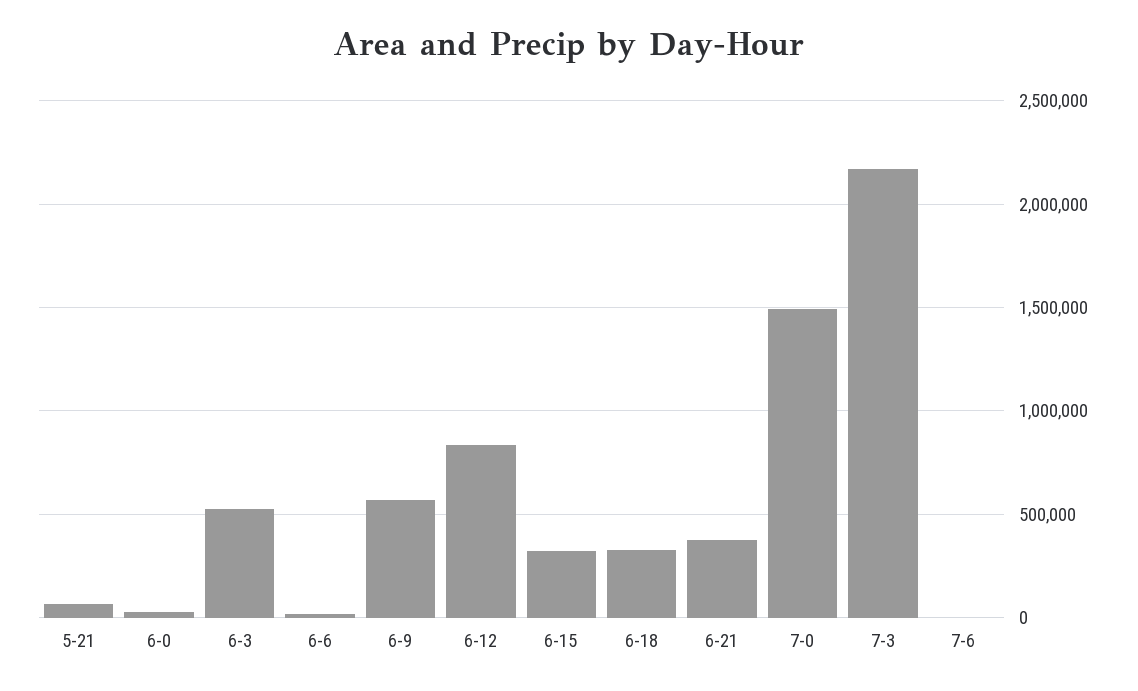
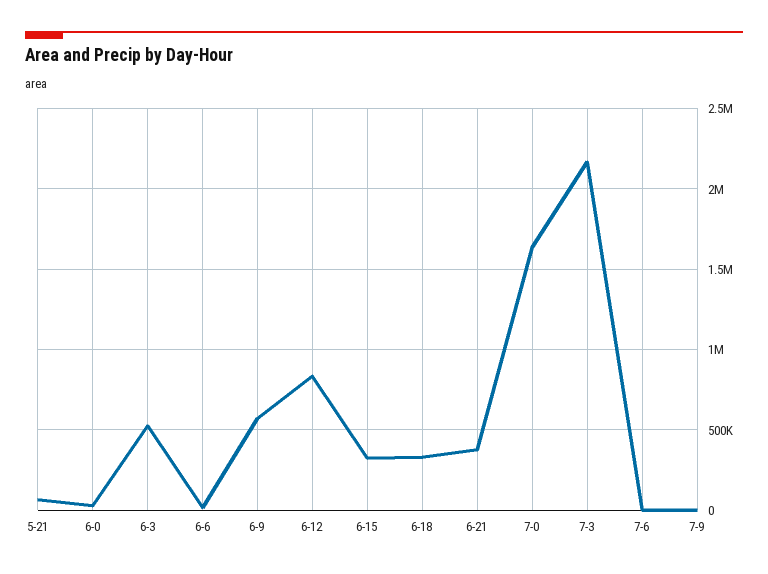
7-0: 1500000 -> 1650000
7-9: none -> 0

